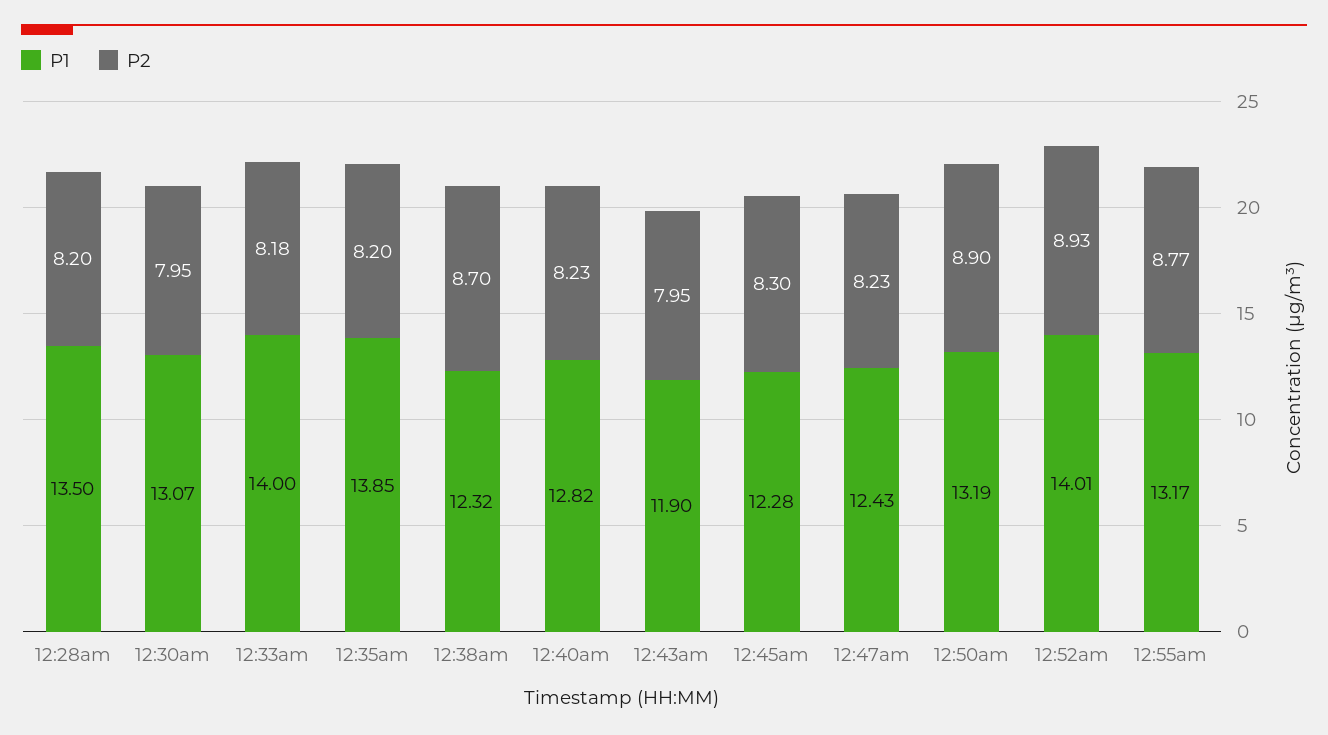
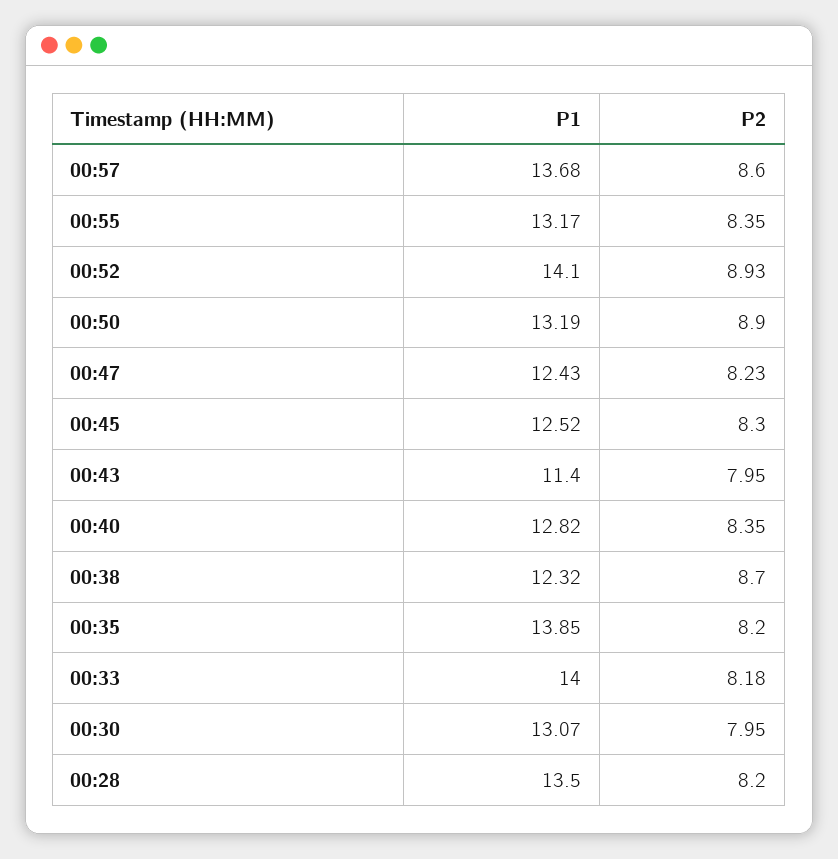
P2, 12:40am: 8.23 -> 8.35
P1, 12:43am: 11.9 -> 11.4
P1, 12:45am: 12.28 -> 12.52
P1, 12:52am: 14.01 -> 14.1
P2, 12:55am: 8.77 -> 8.35
P1, 00:57: none -> 13.68
P2, 00:57: none -> 8.6

